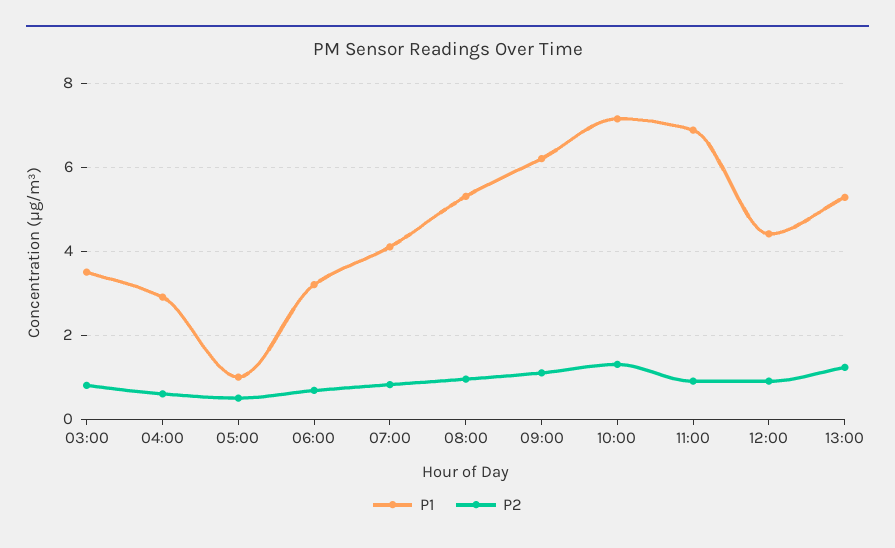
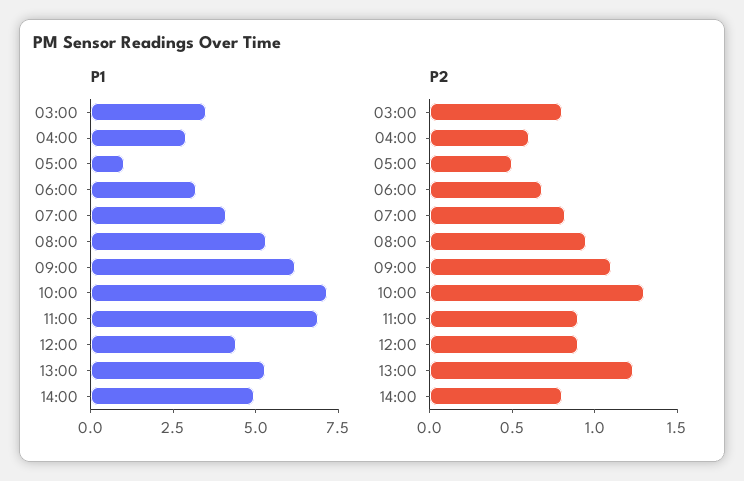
P1, 14:00: none -> 5
P2, 14:00: none -> 0.8

